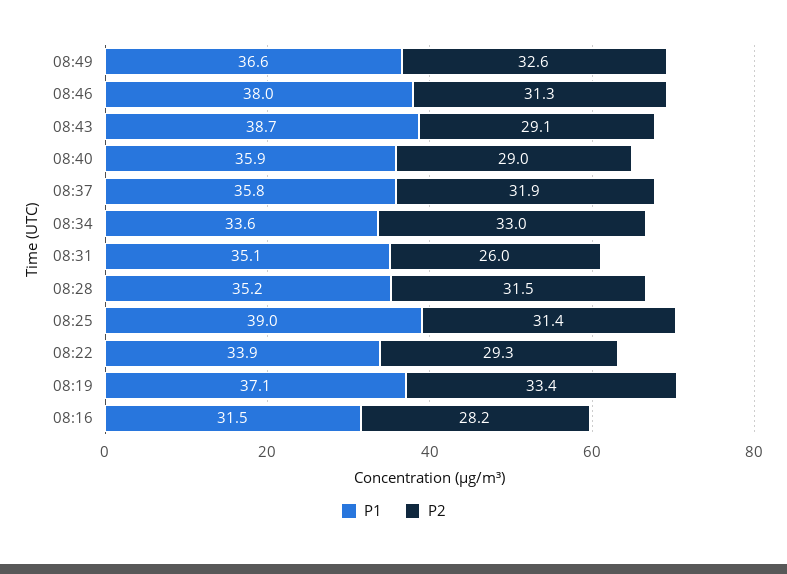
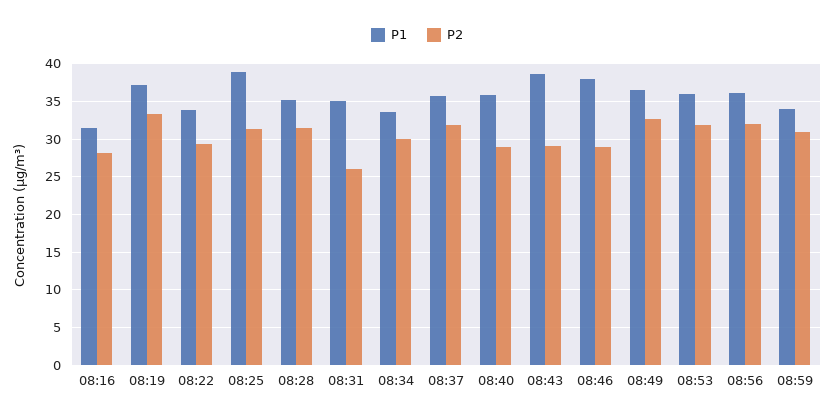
P2, 08:46: 31.3 -> 29
P2, 08:34: 33 -> 30
P1, 08:53: none -> 36
P2, 08:53: none -> 32
P1, 08:56: none -> 36
P2, 08:56: none -> 32
P1, 08:59: none -> 34
P2, 08:59: none -> 31

